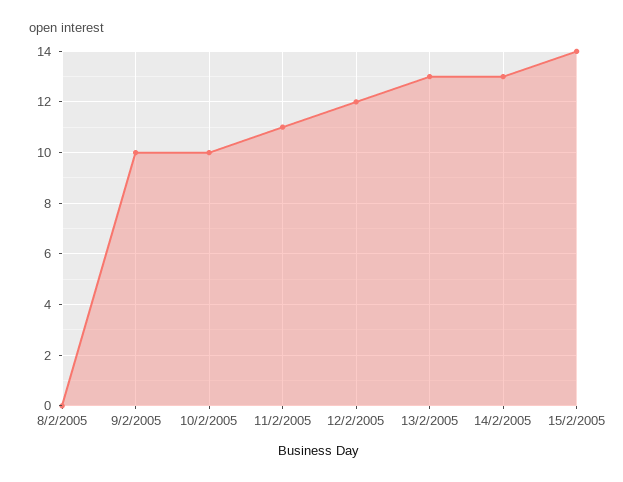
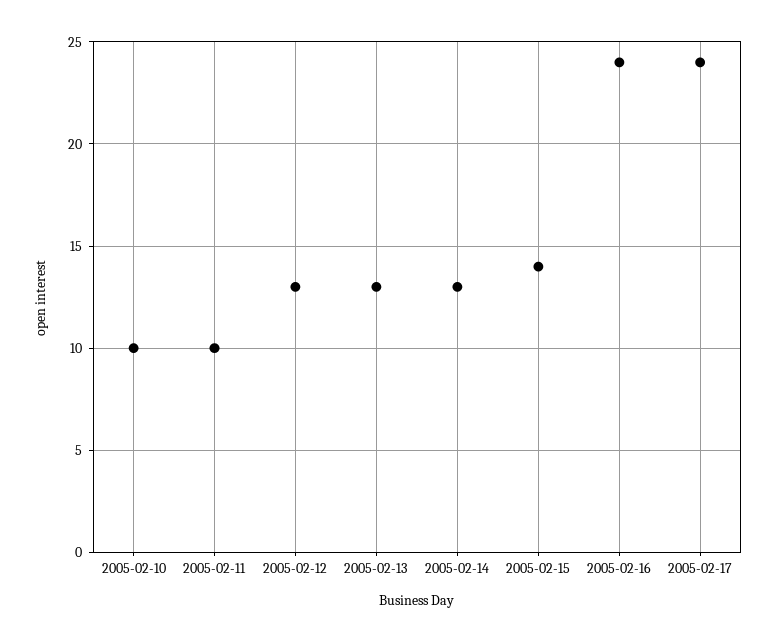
8/2/2005: 0 -> none
9/2/2005: 10 -> none
11/2/2005: 11 -> 10
12/2/2005: 12 -> 13
2005-02-16: none -> 24
2005-02-17: none -> 24

